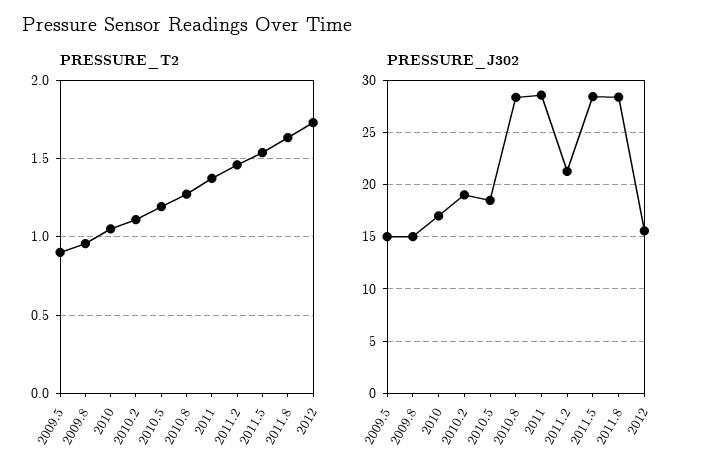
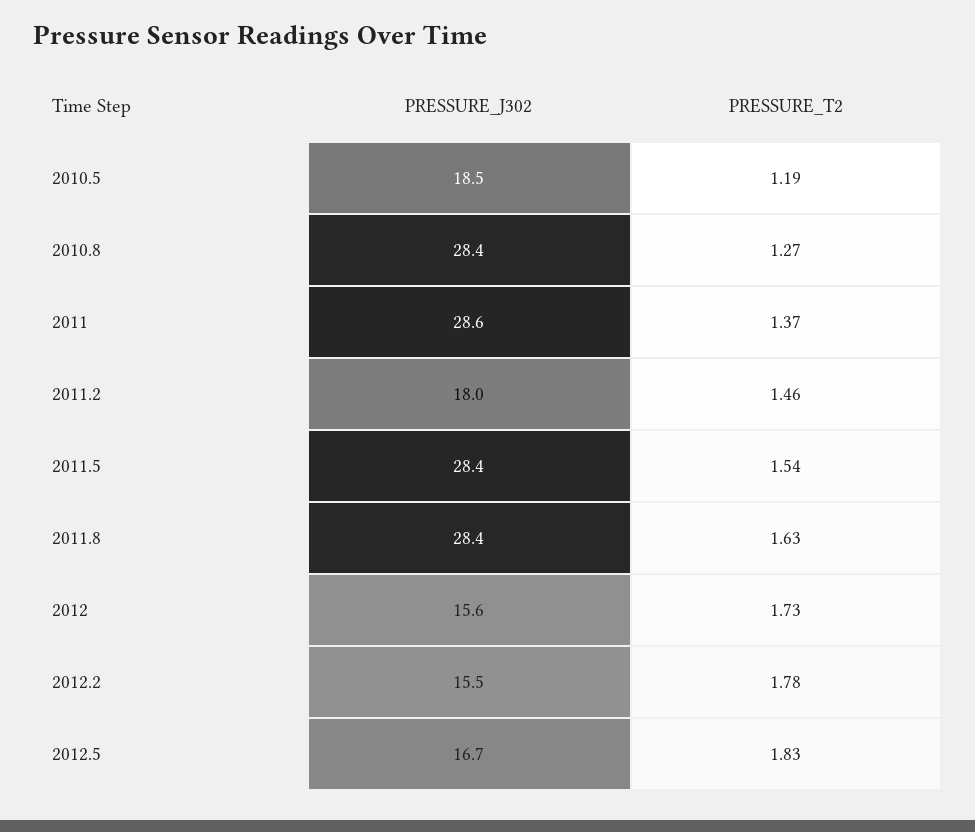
PRESSURE_T2, 2009.5: 0.9 -> none
PRESSURE_T2, 2009.8: 0.95 -> none
PRESSURE_T2, 2010: 1.05 -> none
PRESSURE_T2, 2010.2: 1.1 -> none
PRESSURE_J302, 2009.5: 15 -> none
PRESSURE_J302, 2009.8: 15 -> none
PRESSURE_J302, 2010: 17 -> none
PRESSURE_J302, 2010.2: 19 -> none
PRESSURE_J302, 2011.2: 21 -> 18
PRESSURE_J302, 2012.2: none -> 15.5
PRESSURE_T2, 2012.2: none -> 1.78
PRESSURE_J302, 2012.5: none -> 16.7
PRESSURE_T2, 2012.5: none -> 1.83

